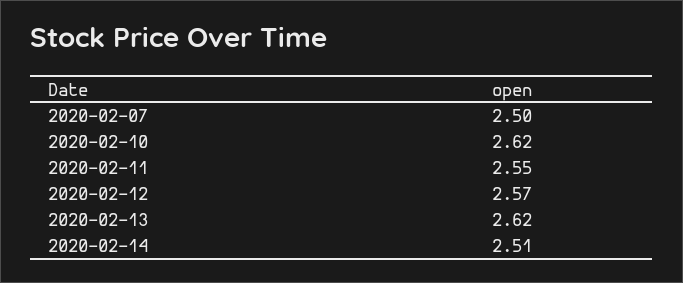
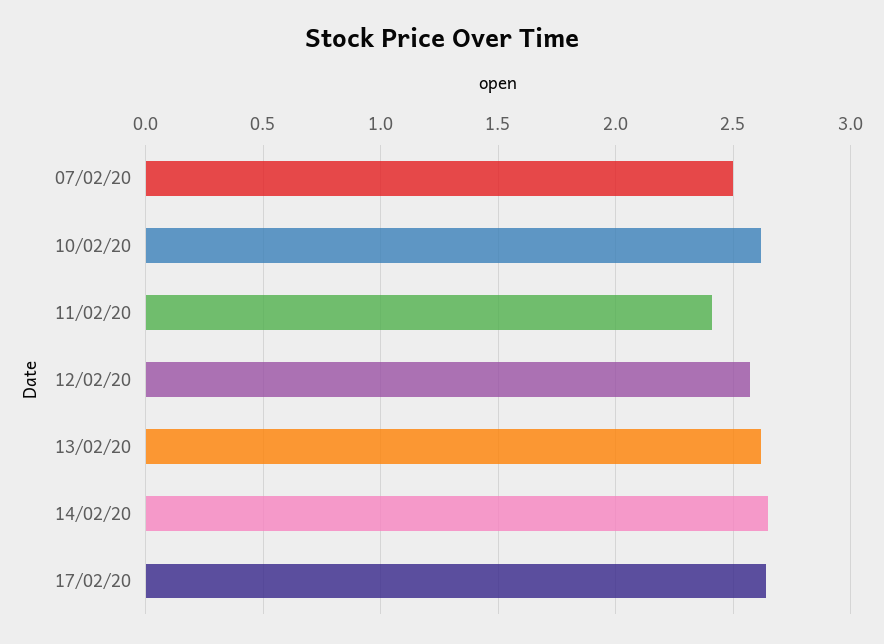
2020-02-11: 2.55 -> 2.4
2020-02-14: 2.51 -> 2.65
17/02/20: none -> 2.65

